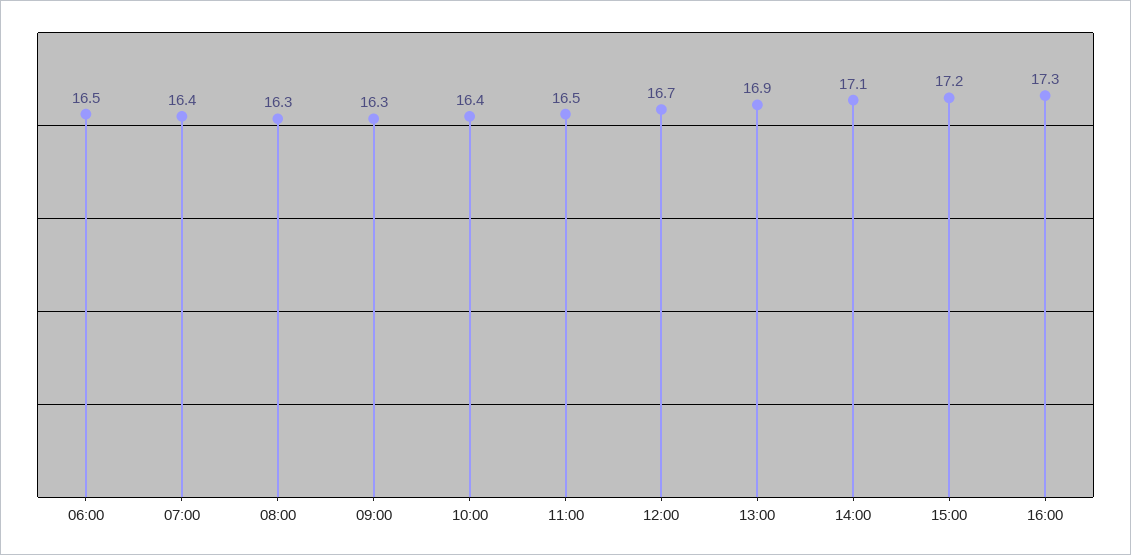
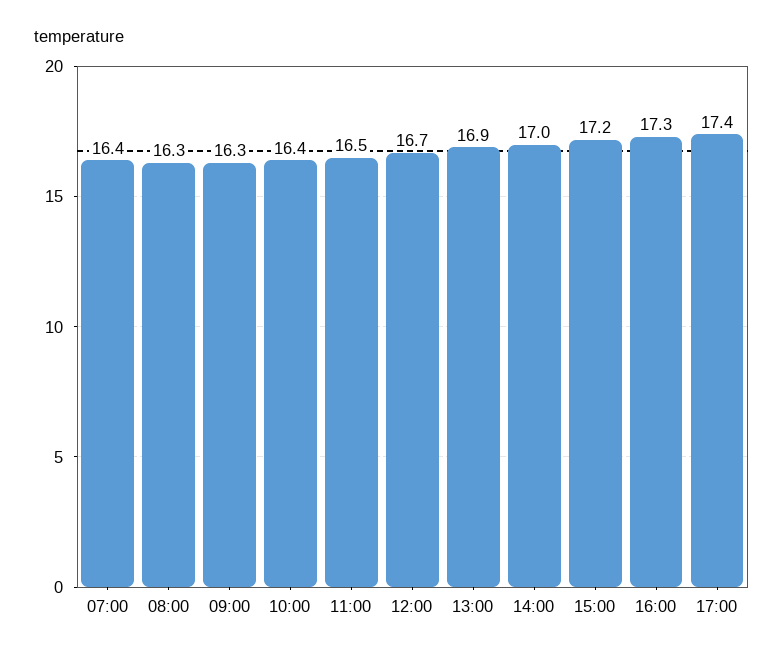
06:00: 16.5 -> none
14:00: 17.1 -> 17
17:00: none -> 17.4

